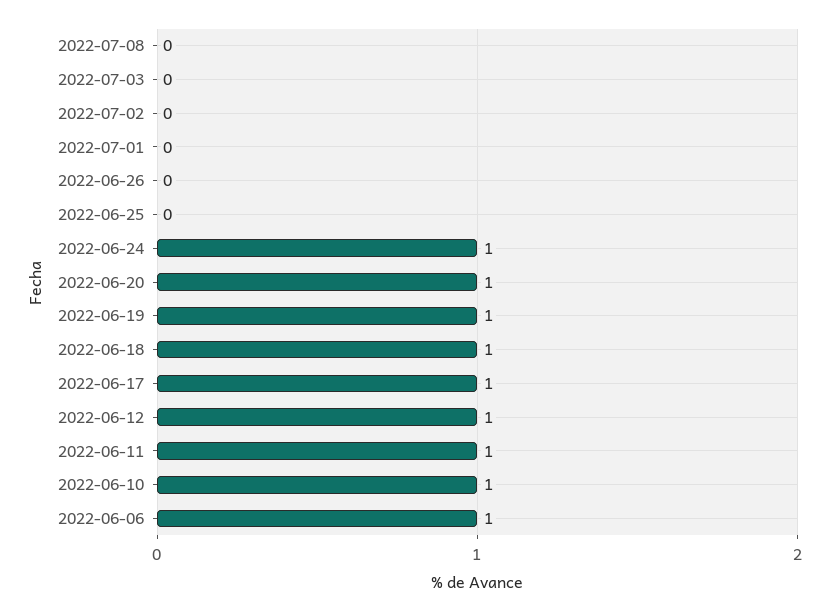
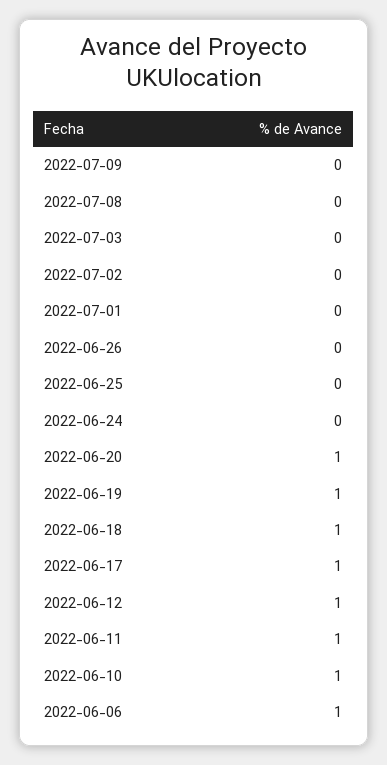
2022-06-24: 1 -> 0
2022-07-09: none -> 0

